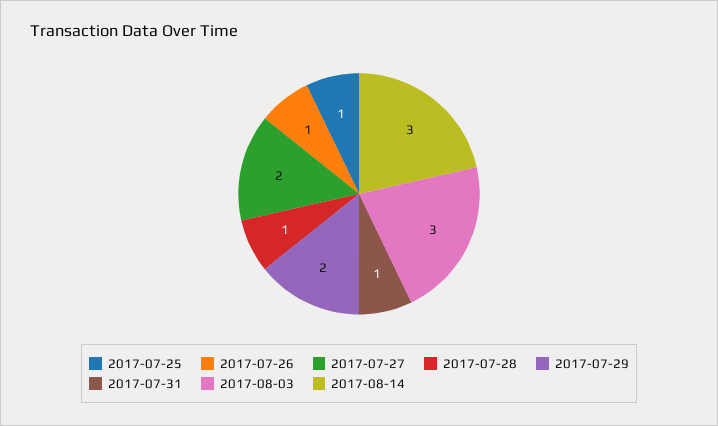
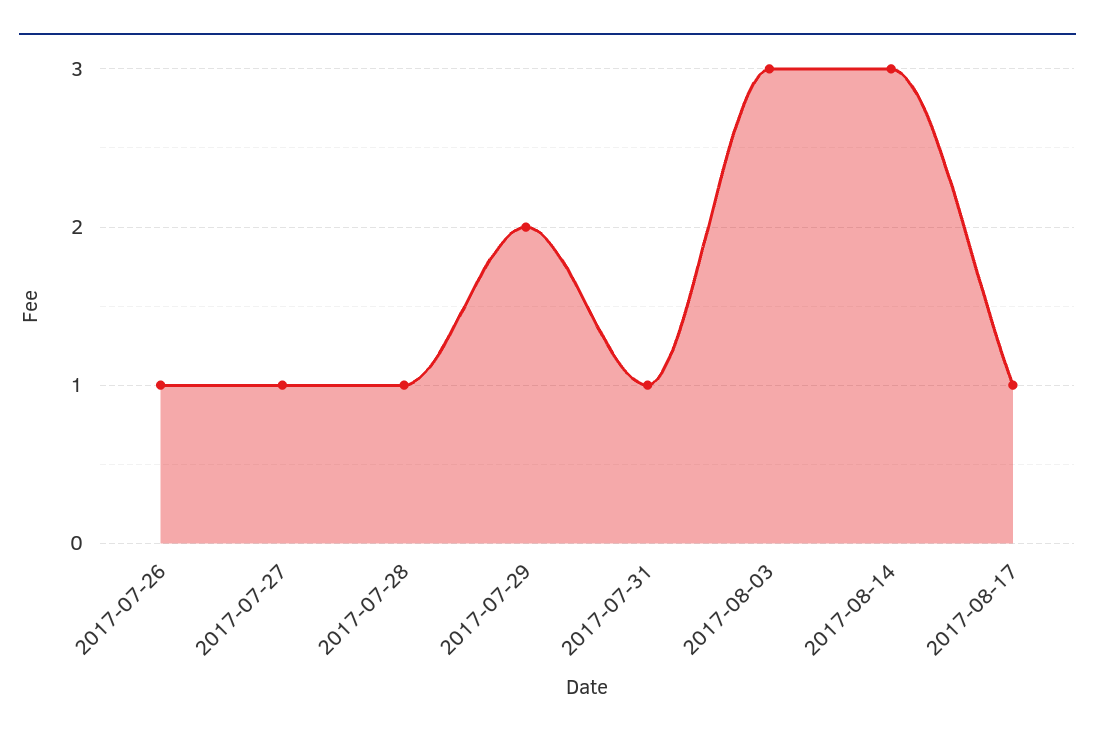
2017-07-25: 1 -> none
2017-07-27: 2 -> 1
2017-08-17: none -> 1

